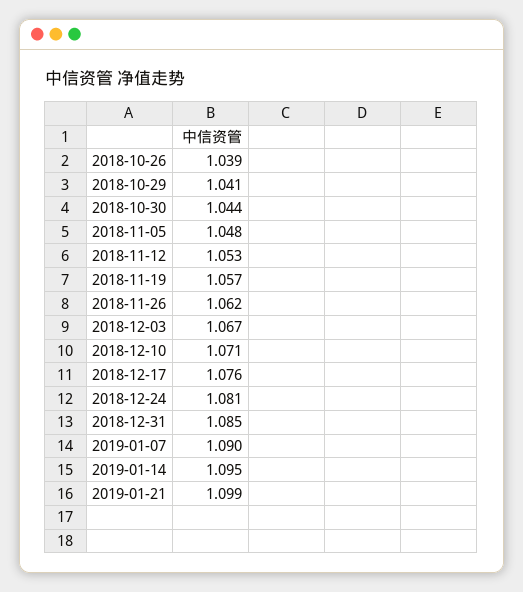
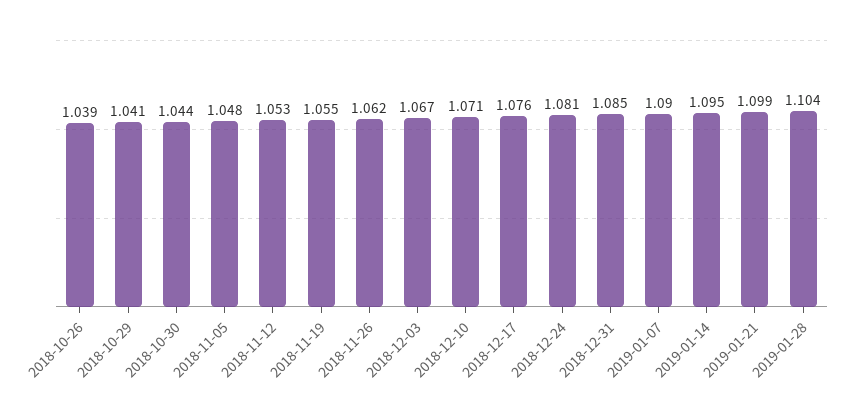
2018-11-19: 1.057 -> 1.055
2019-01-28: none -> 1.104

